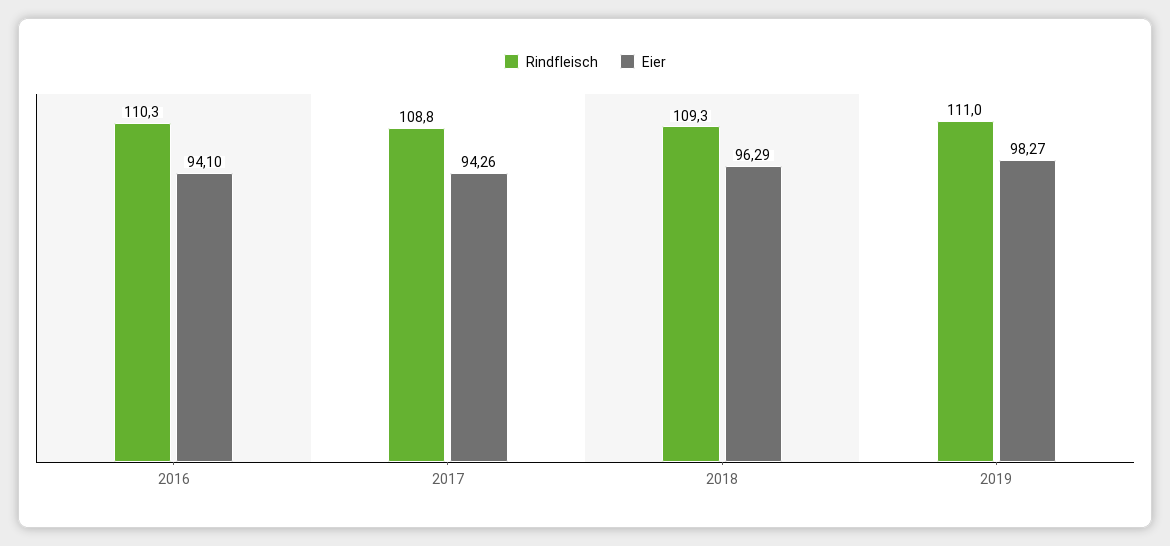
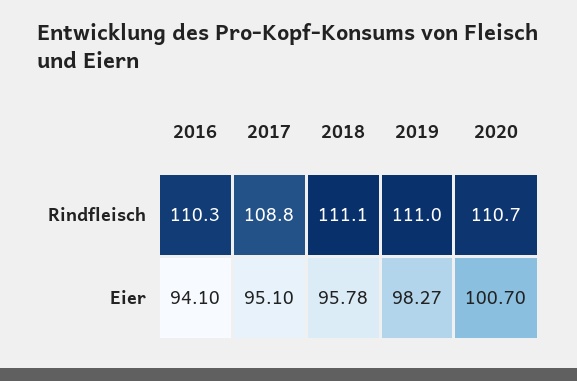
Eier, 2017: 94.26 -> 95.1
Rindfleisch, 2018: 109.3 -> 111.1
Eier, 2018: 96.29 -> 95.78
Rindfleisch, 2020: none -> 110.7
Eier, 2020: none -> 100.7

